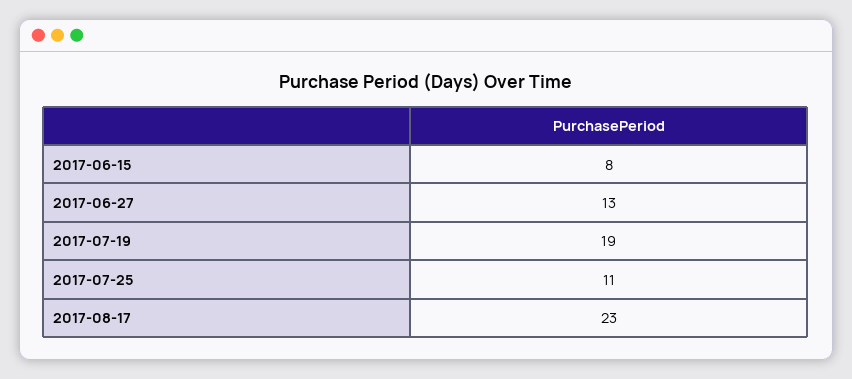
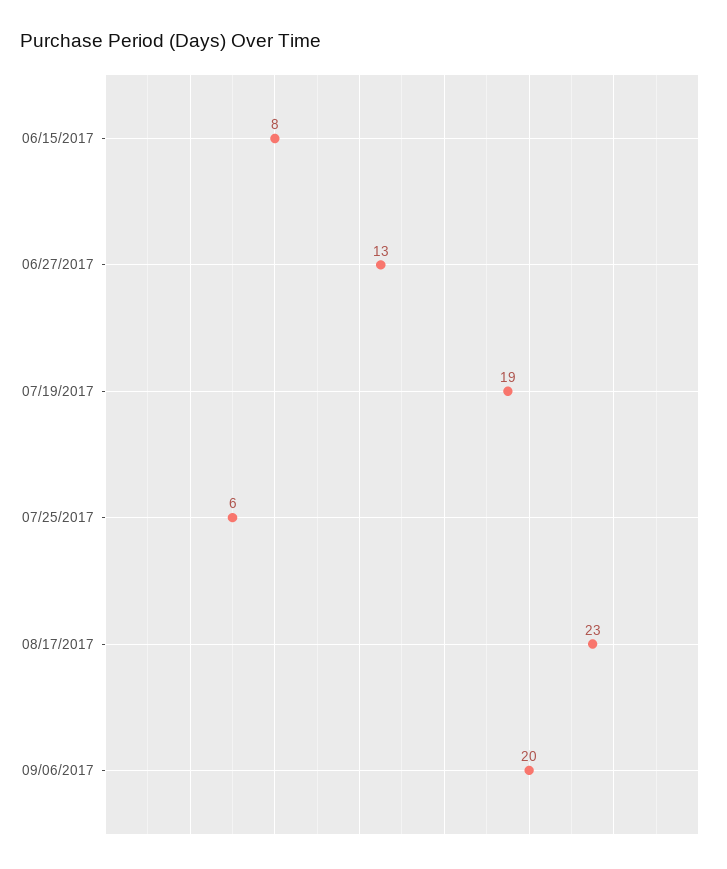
2017-07-25: 11 -> 6
09/06/2017: none -> 20

